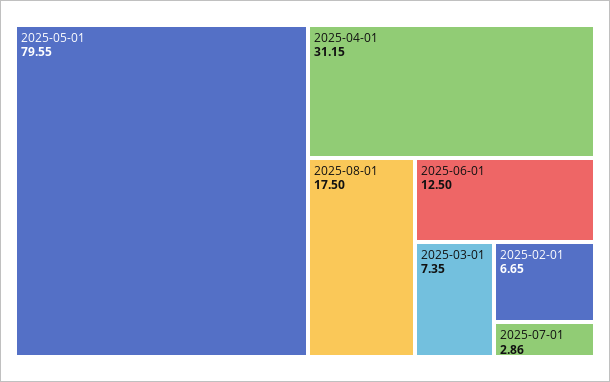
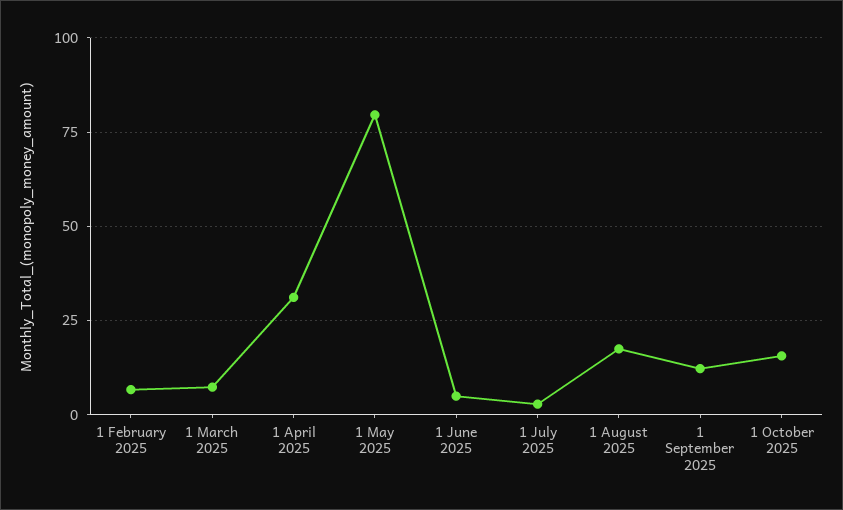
2025-06-01: 12.5 -> 5
1 September 2025: none -> 12.5
1 October 2025: none -> 15

